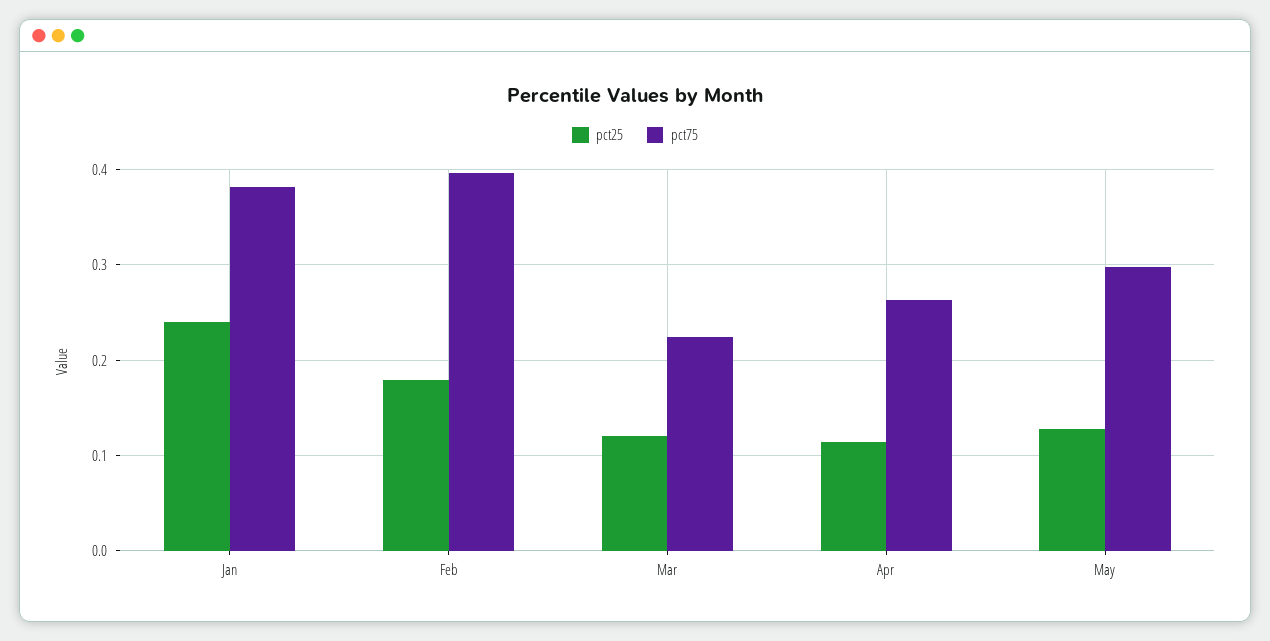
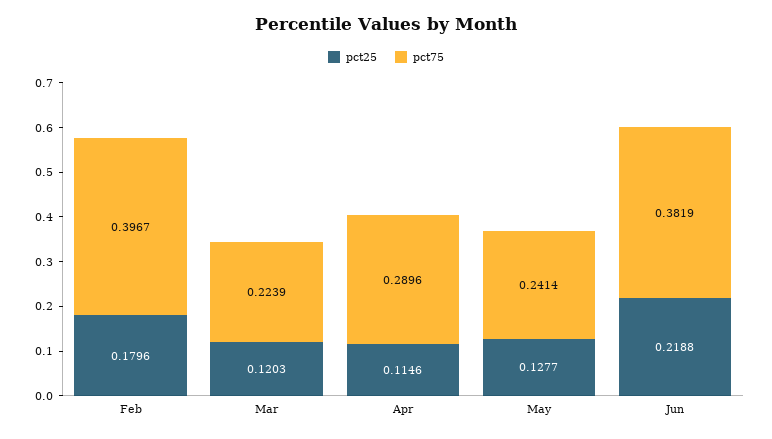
pct25, Jan: 0.24 -> none
pct75, Jan: 0.38 -> none
pct75, Apr: 0.26 -> 0.2896
pct75, May: 0.3 -> 0.2414
pct25, Jun: none -> 0.2188
pct75, Jun: none -> 0.3819

